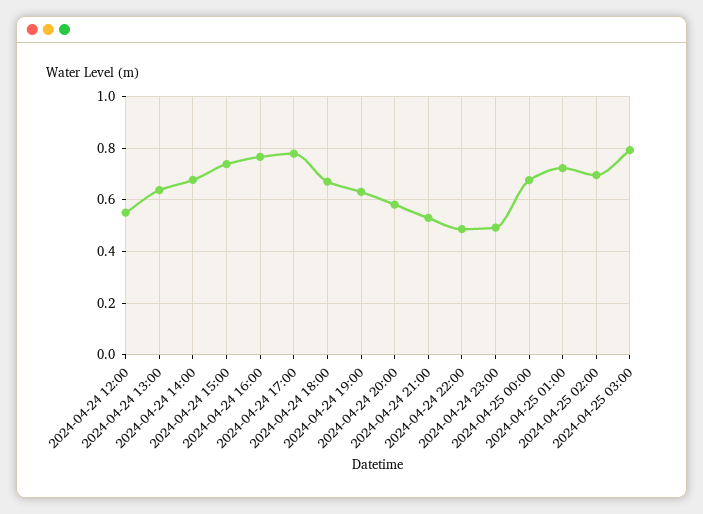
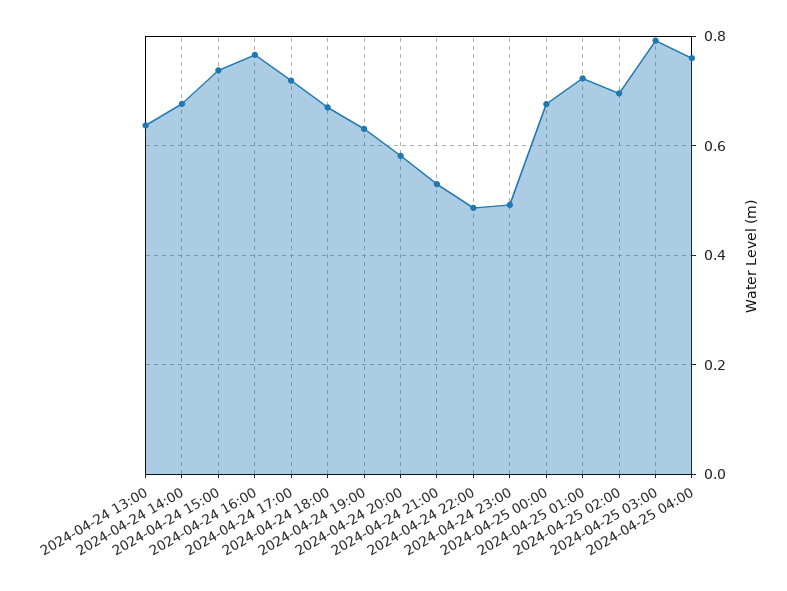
2024-04-24 12:00: 0.55 -> none
2024-04-24 17:00: 0.775 -> 0.72
2024-04-25 04:00: none -> 0.76

